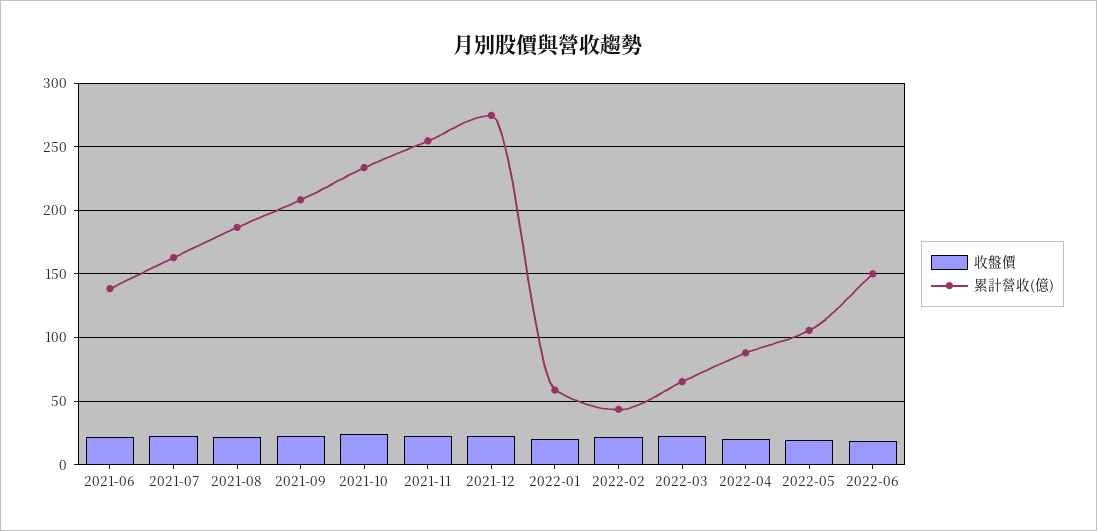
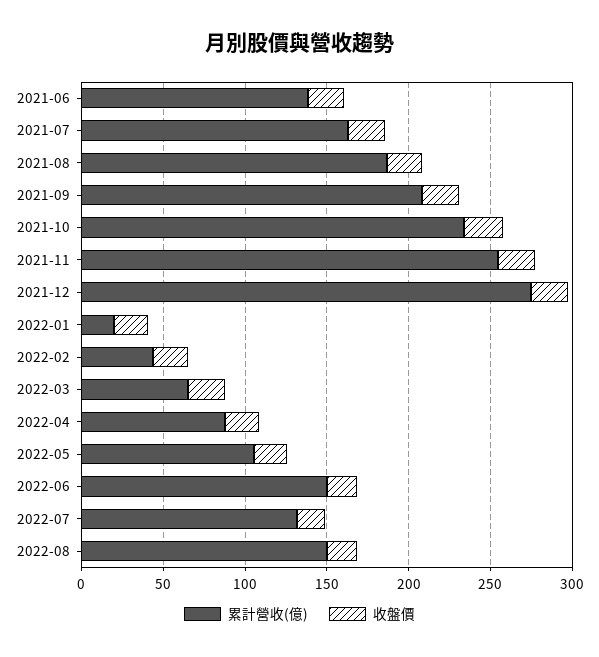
累計營收(億), 2022-01: 60 -> 20
累計營收(億), 2022-07: none -> 130
收盤價, 2022-07: none -> 20
累計營收(億), 2022-08: none -> 150
收盤價, 2022-08: none -> 20

